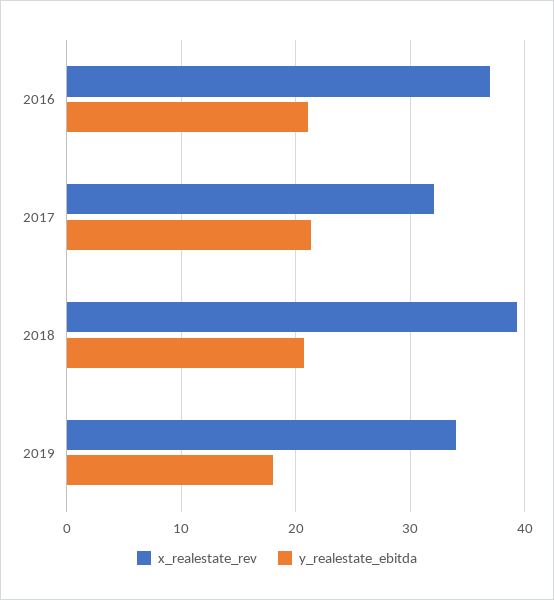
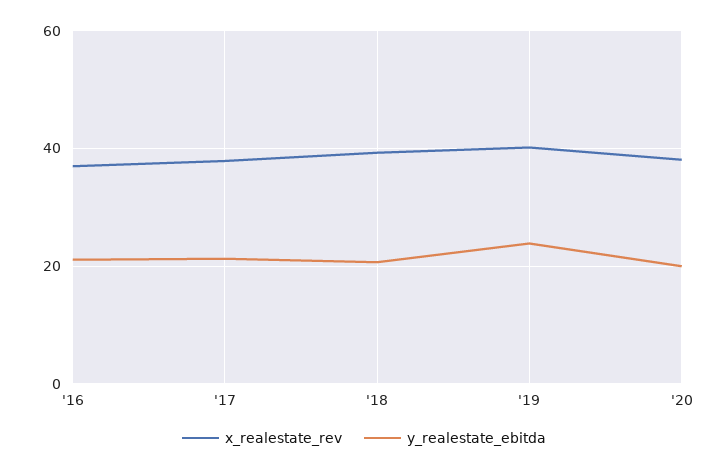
x_realestate_rev, 2017: 32 -> 38
x_realestate_rev, 2019: 34 -> 40
y_realestate_ebitda, 2019: 18 -> 24
x_realestate_rev, '20: none -> 38
y_realestate_ebitda, '20: none -> 20

